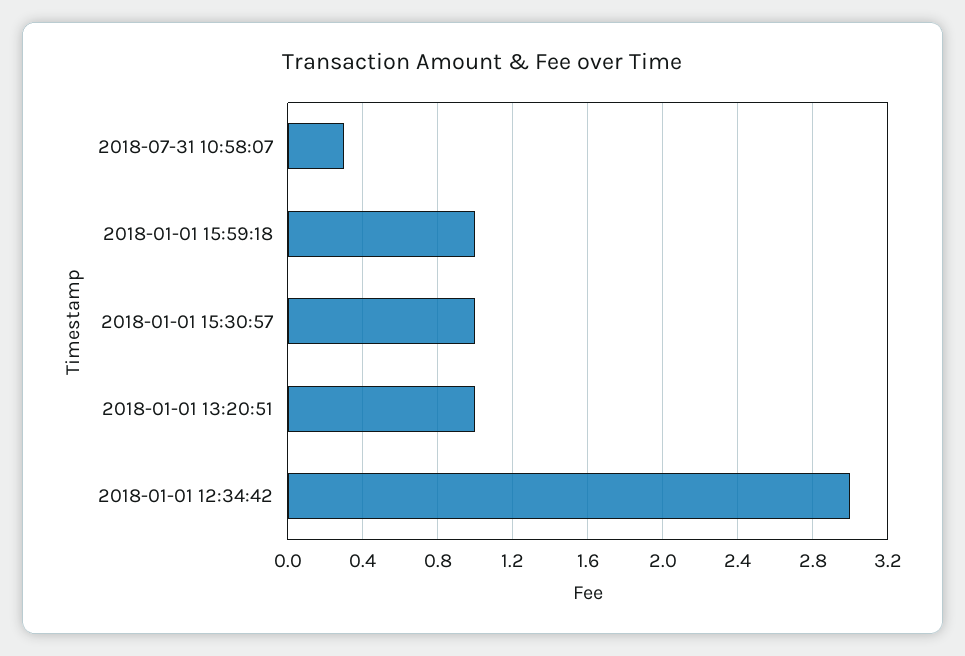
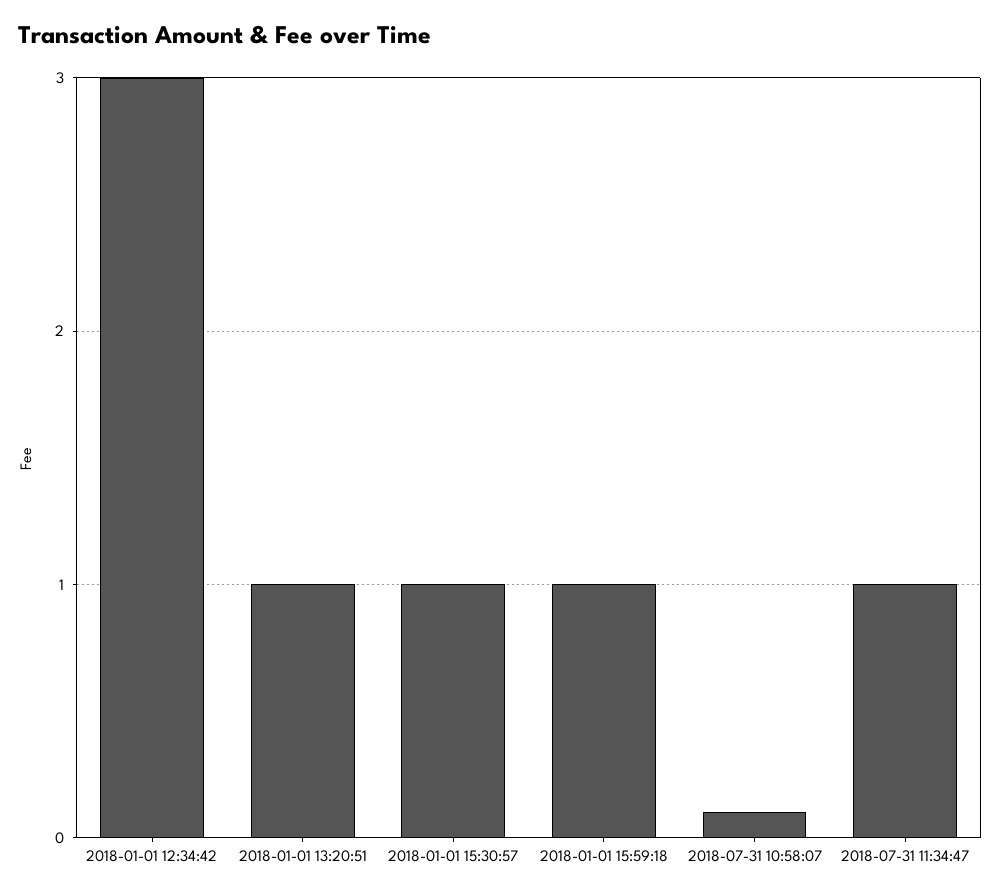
2018-07-31 10:58:07: 0.3 -> 0.1
2018-07-31 11:34:47: none -> 1

